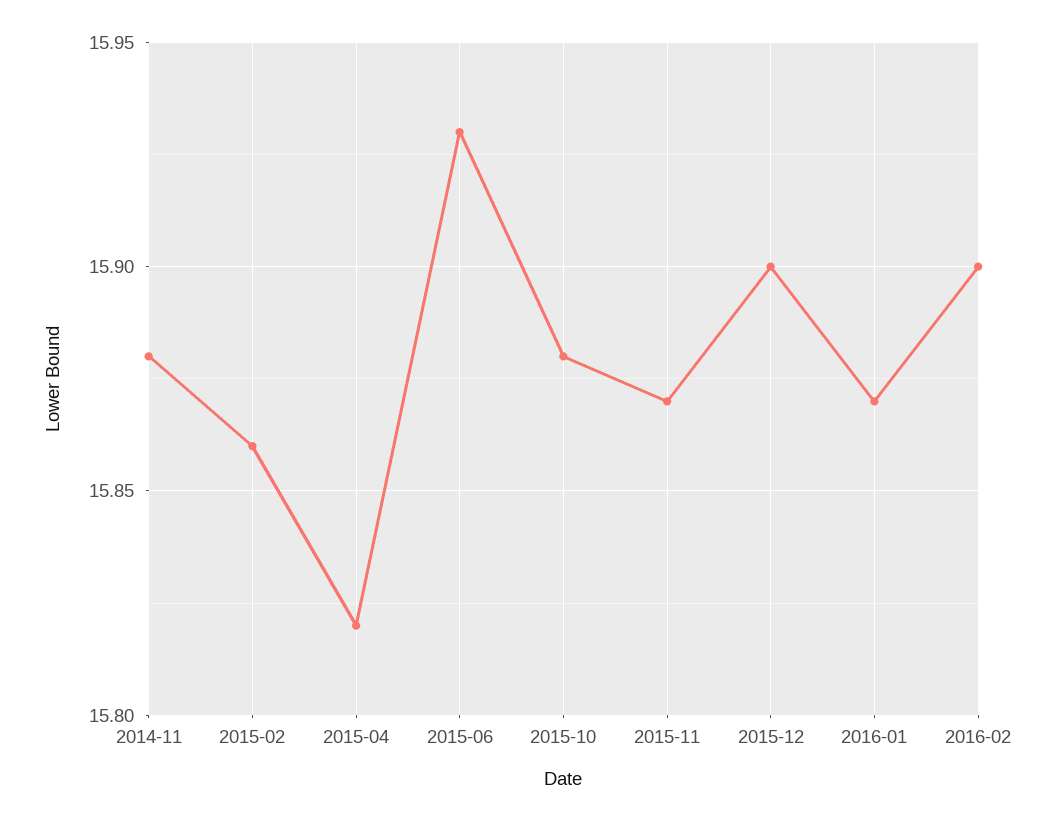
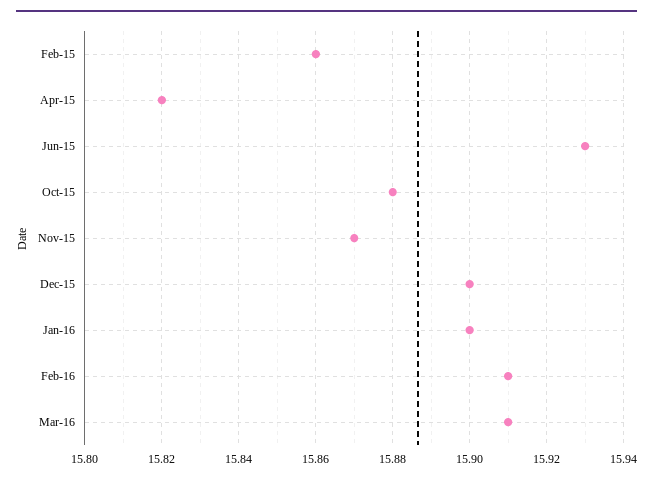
2014-11: 15.88 -> none
2016-01: 15.87 -> 15.9
2016-02: 15.9 -> 15.91
Mar-16: none -> 15.91

